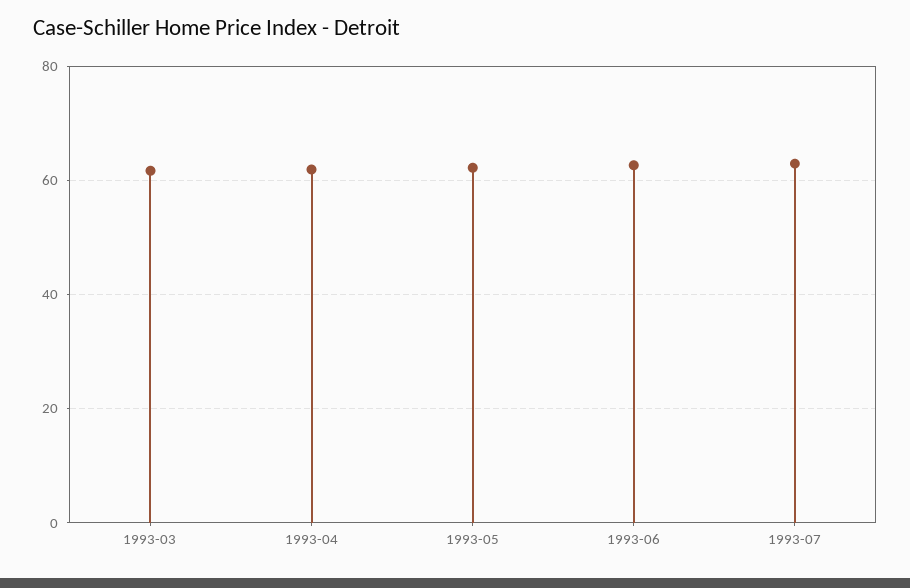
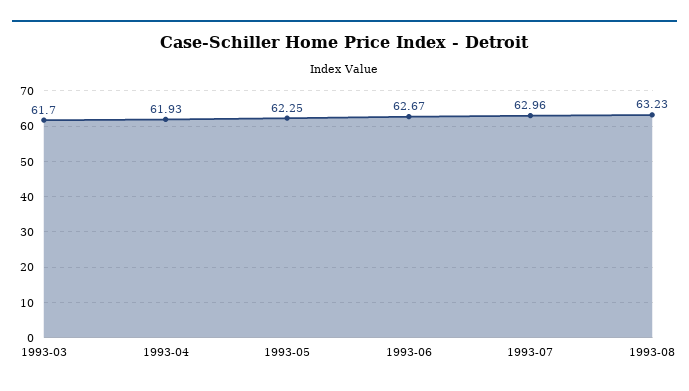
1993-08: none -> 63.23

